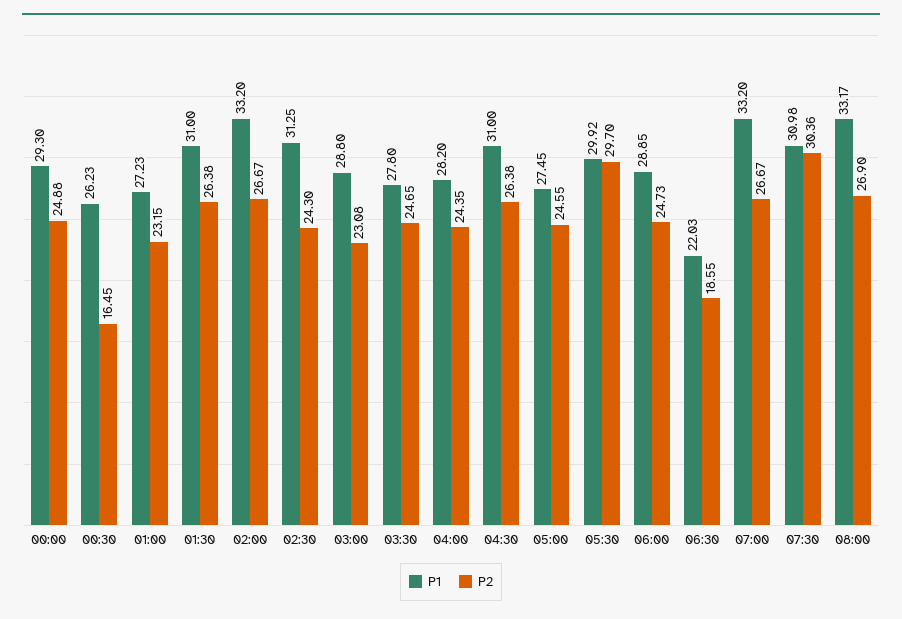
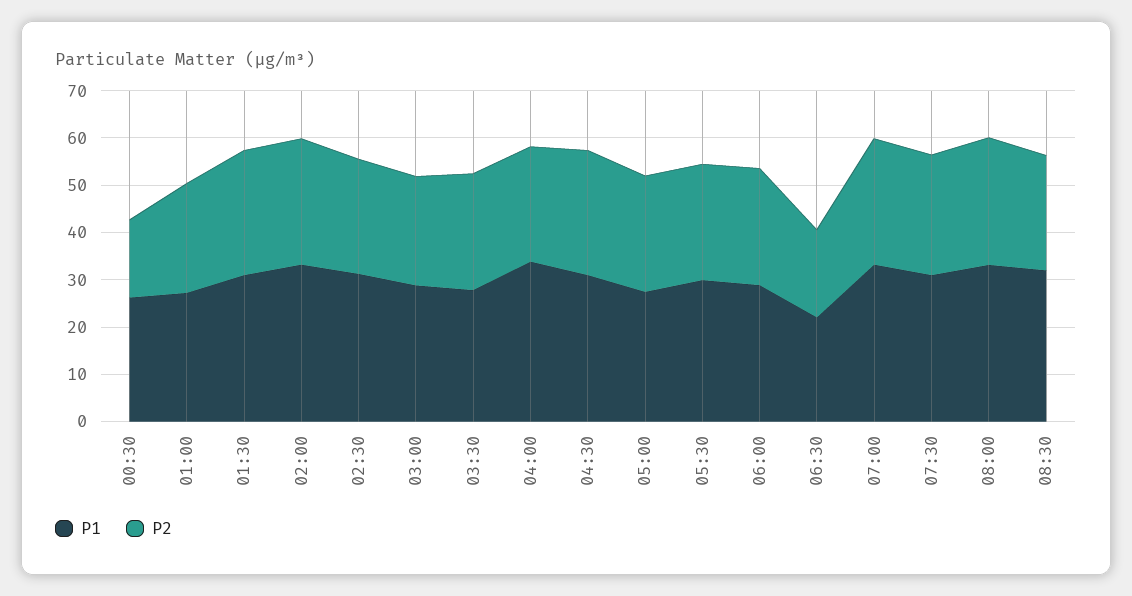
P1, 00:00: 29.3 -> none
P2, 00:00: 24.88 -> none
P1, 04:00: 28.2 -> 34
P2, 05:30: 29.7 -> 24
P2, 07:30: 30.36 -> 26
P1, 08:30: none -> 32
P2, 08:30: none -> 24

